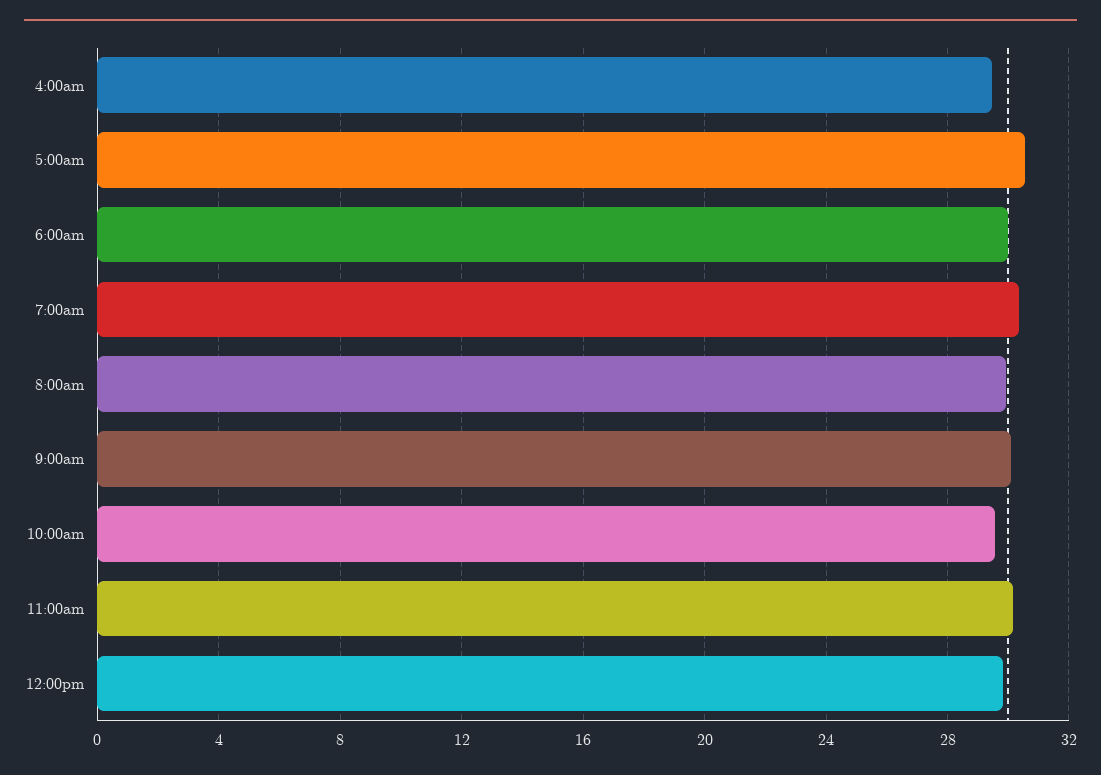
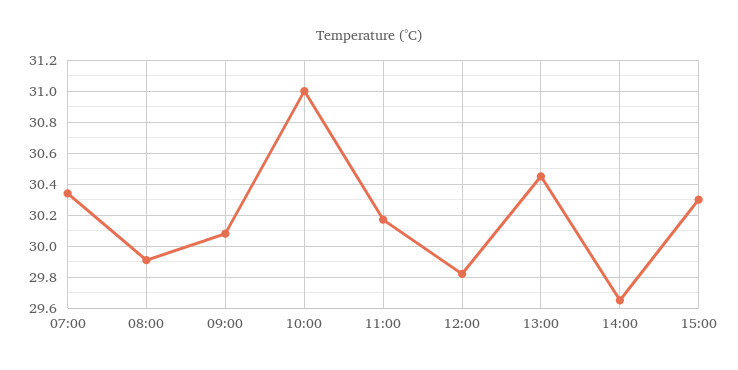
4:00am: 29.5 -> none
5:00am: 30.5 -> none
6:00am: 30 -> none
10:00am: 29.5 -> 31
13:00: none -> 30.45
14:00: none -> 29.65
15:00: none -> 30.3

